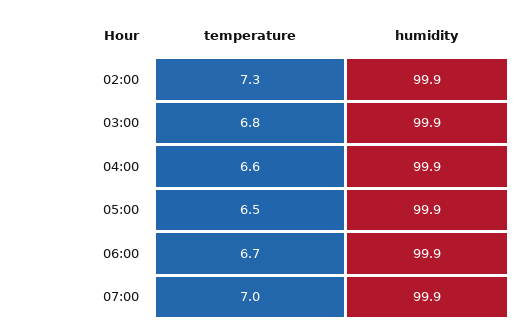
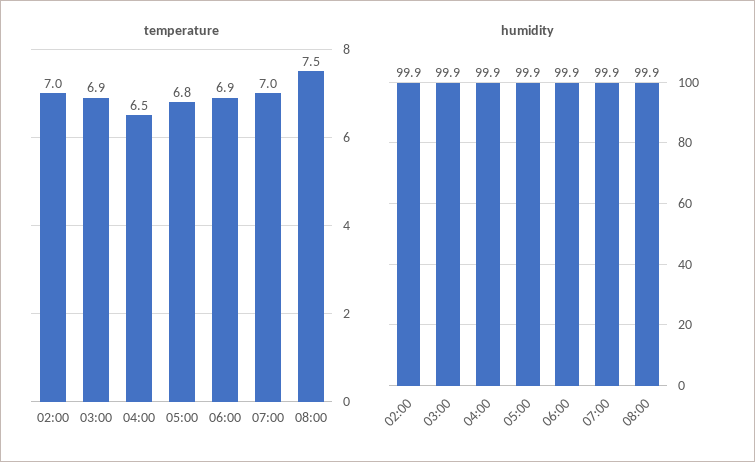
temperature, 02:00: 7.3 -> 7
temperature, 03:00: 6.8 -> 6.9
temperature, 04:00: 6.6 -> 6.5
temperature, 05:00: 6.5 -> 6.8
temperature, 06:00: 6.7 -> 6.9
temperature, 08:00: none -> 7.5
humidity, 08:00: none -> 99.9

